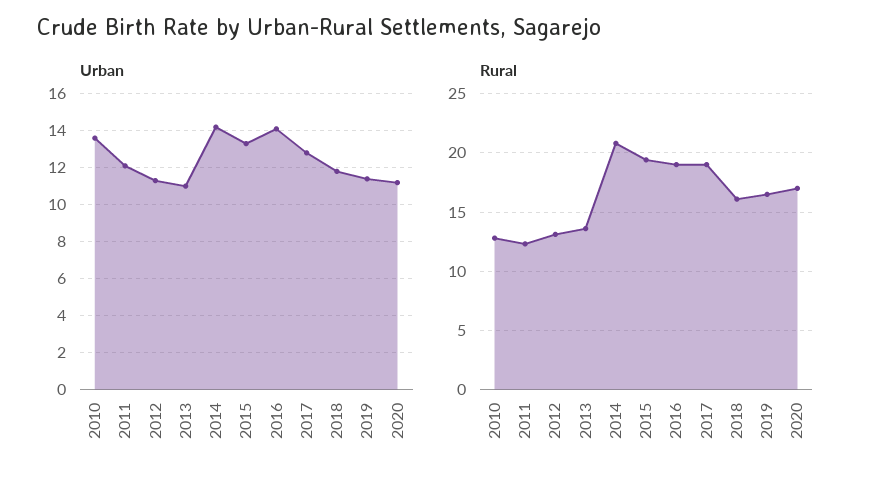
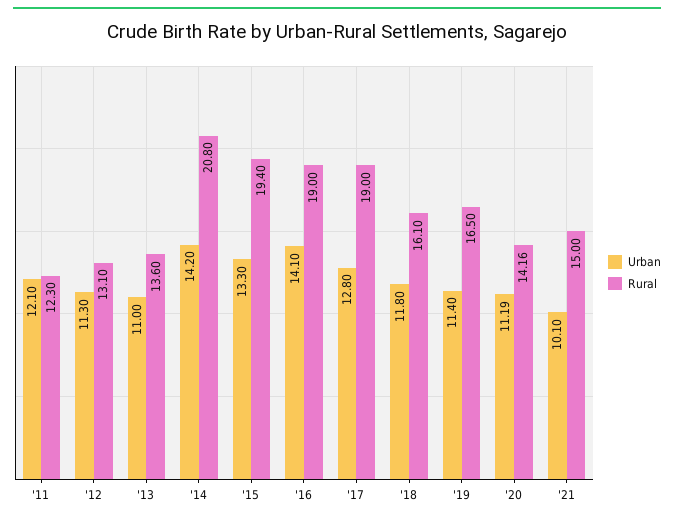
Urban, 2010: 13.5 -> none
Rural, 2010: 13 -> none
Rural, 2020: 17 -> 14.16
Urban, '21: none -> 10.1
Rural, '21: none -> 15

